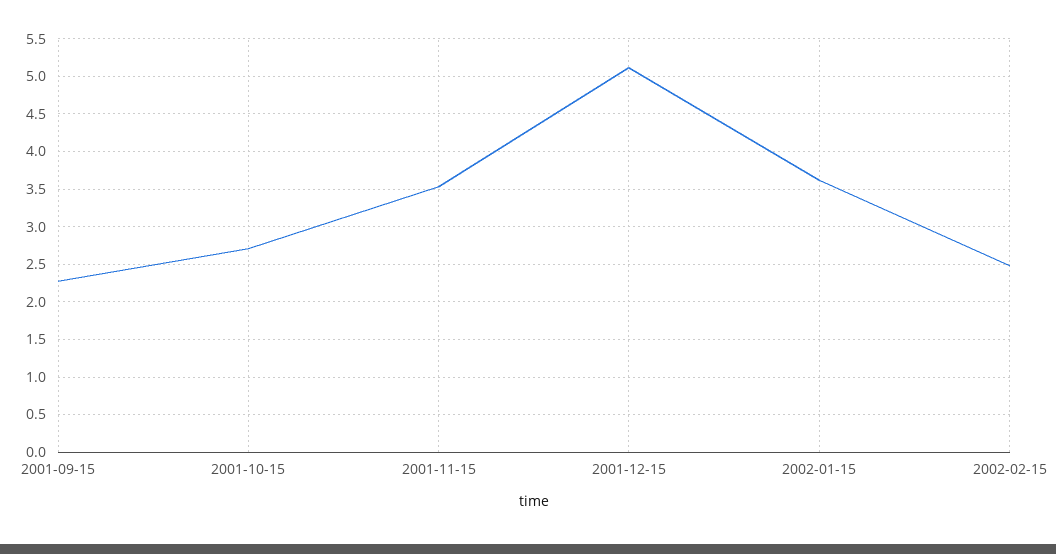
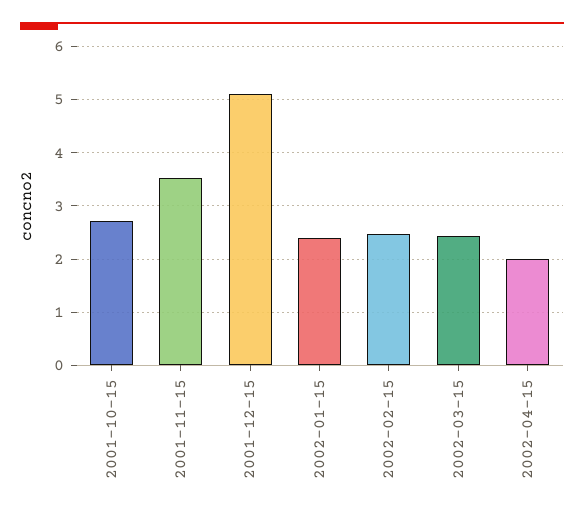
2001-09-15: 2.3 -> none
2002-01-15: 3.6 -> 2.4
2002-03-15: none -> 2.4
2002-04-15: none -> 2

